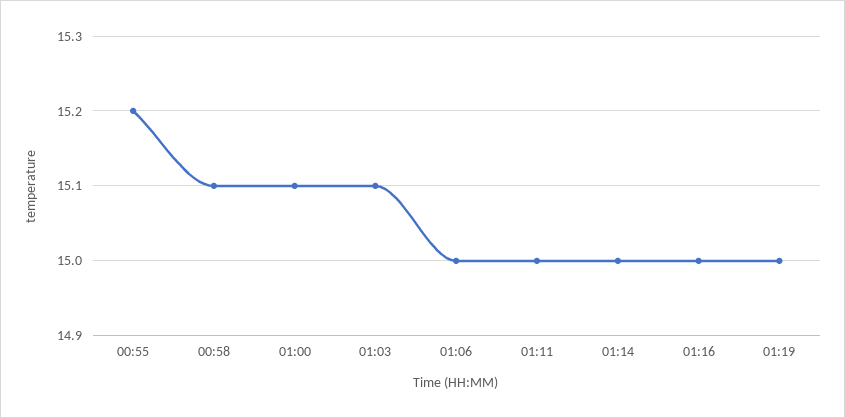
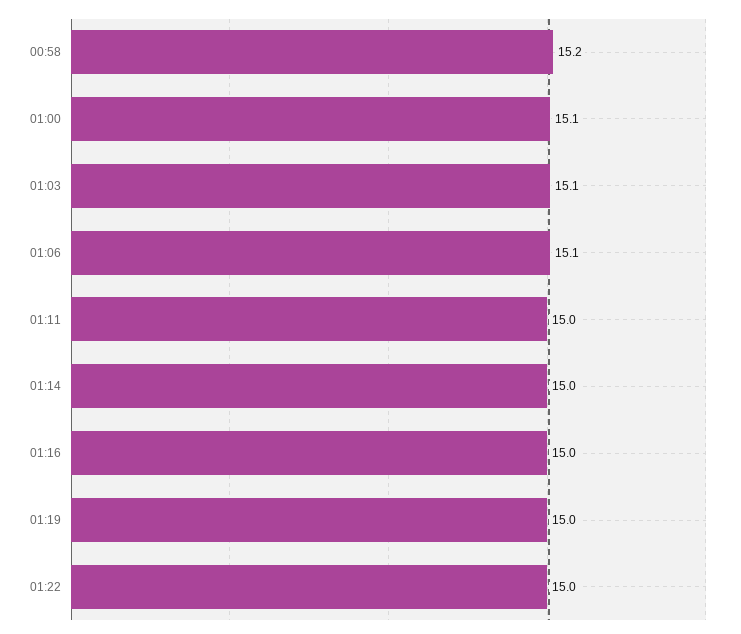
00:55: 15.2 -> none
00:58: 15.1 -> 15.2
01:06: 15 -> 15.1
01:22: none -> 15

